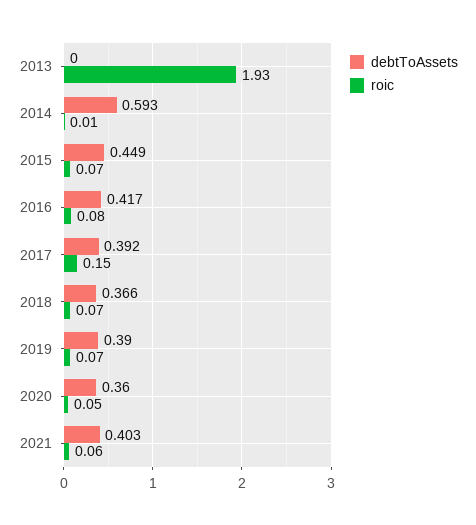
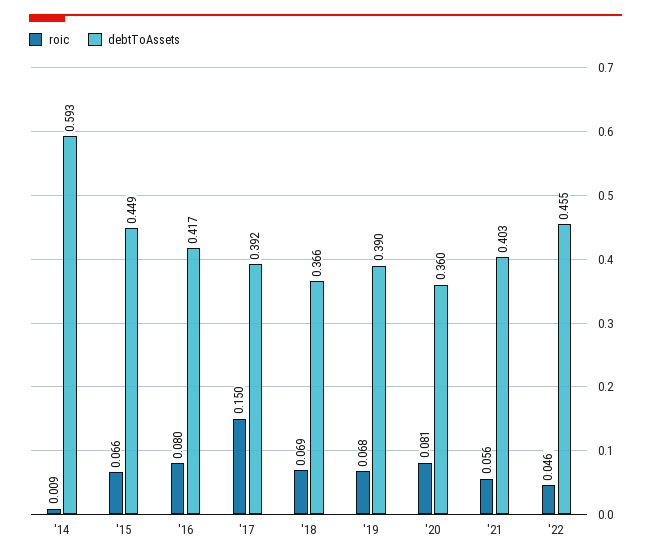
debtToAssets, 2013: 0 -> none
roic, 2013: 1.93 -> none
roic, 2020: 0.05 -> 0.081
roic, '22: none -> 0.046
debtToAssets, '22: none -> 0.455

